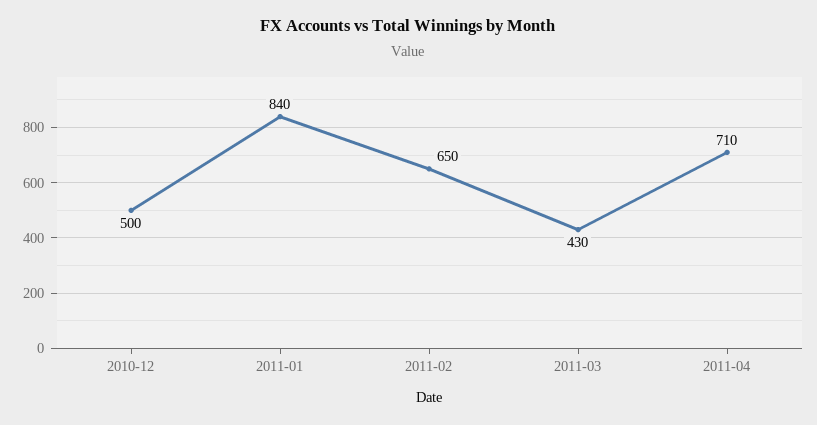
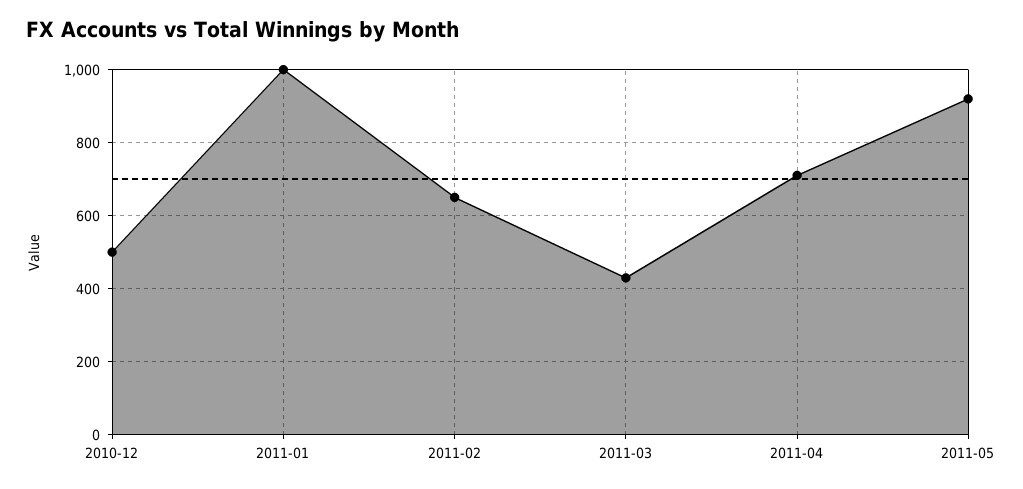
2011-01: 840 -> 1000
2011-05: none -> 920

